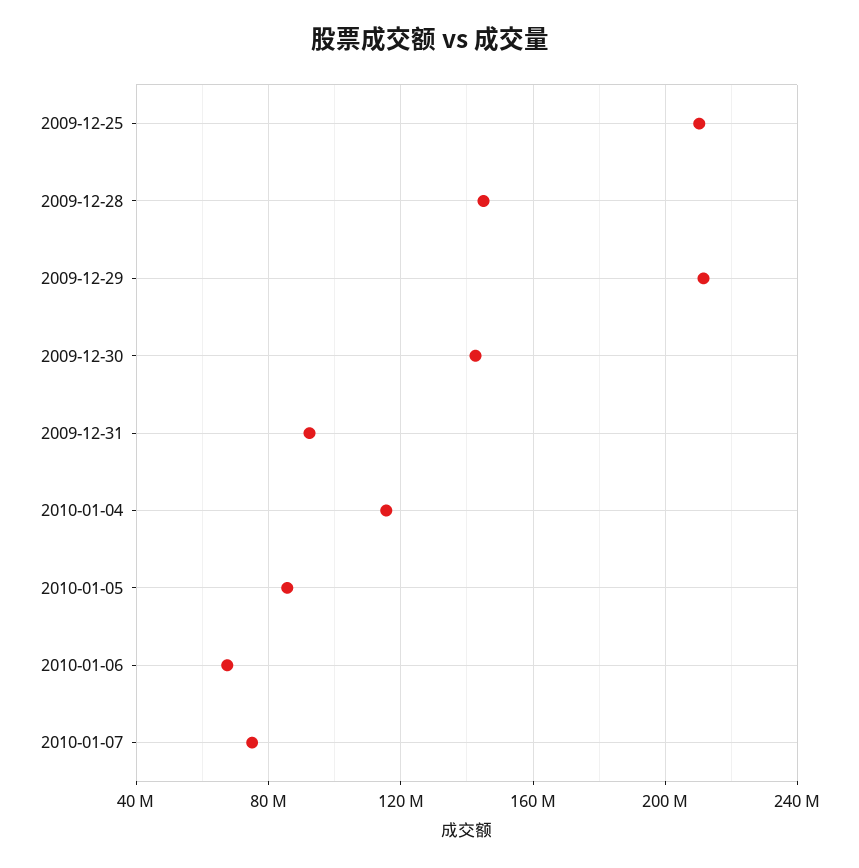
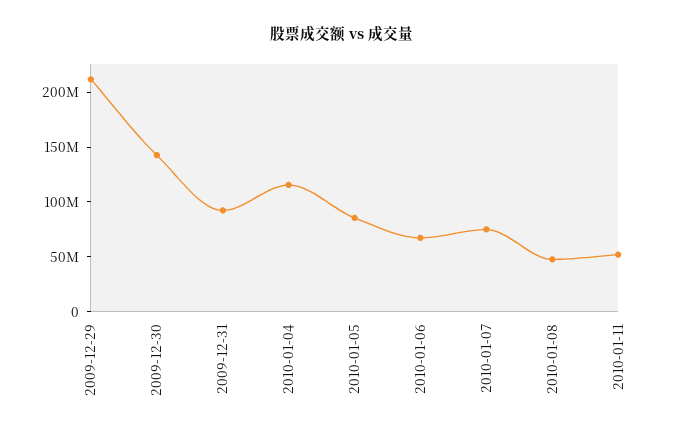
2009-12-25: 210000000 -> none
2009-12-28: 145000000 -> none
2010-01-08: none -> 50000000
2010-01-11: none -> 50000000

